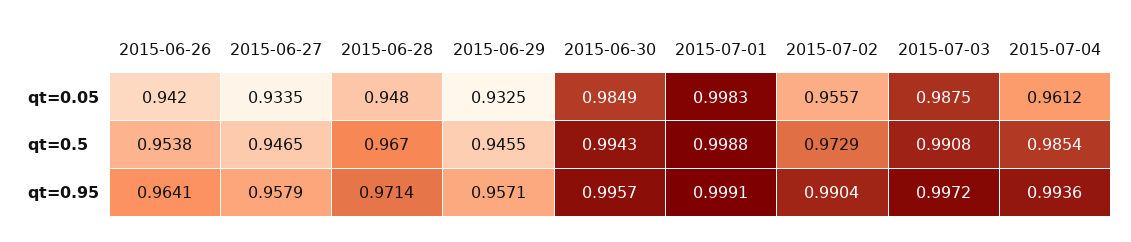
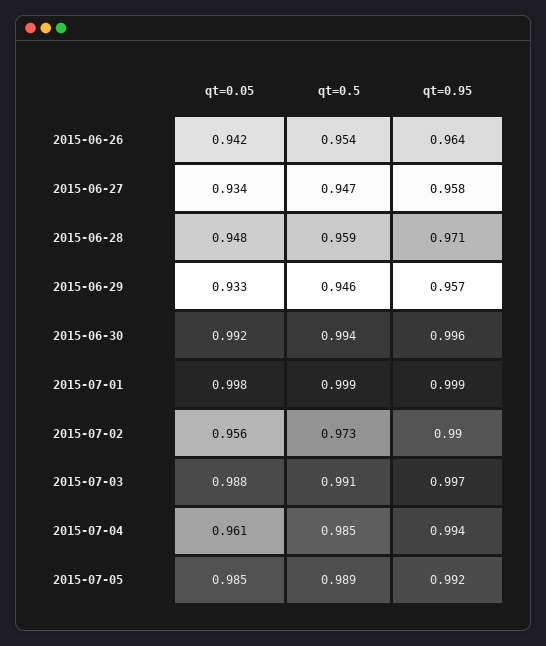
2015-06-30, qt=0.05: 0.9849 -> 0.992
2015-06-28, qt=0.5: 0.967 -> 0.959
2015-07-05, qt=0.05: none -> 0.985
2015-07-05, qt=0.5: none -> 0.989
2015-07-05, qt=0.95: none -> 0.992

